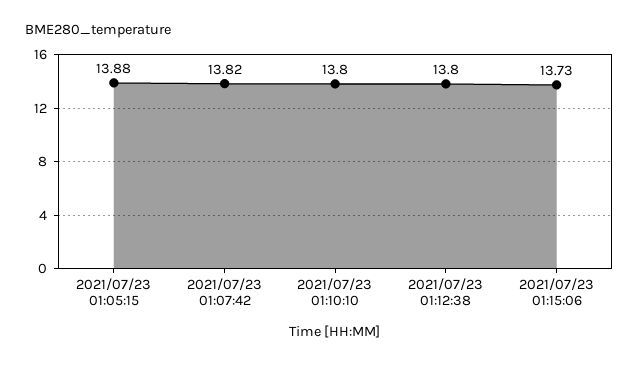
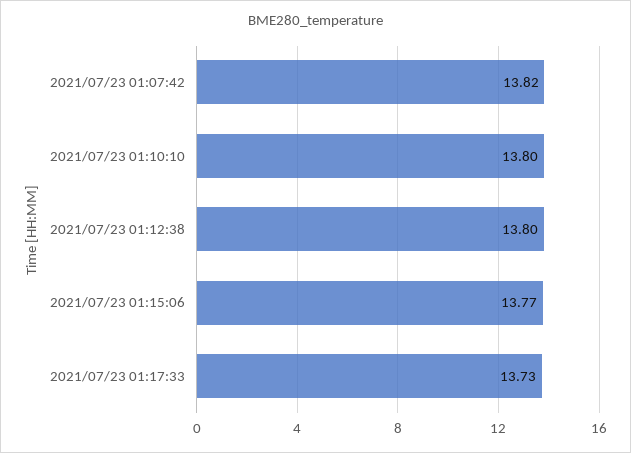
2021/07/23 01:05:15: 13.88 -> none
2021/07/23 01:15:06: 13.73 -> 13.77
2021/07/23 01:17:33: none -> 13.73

